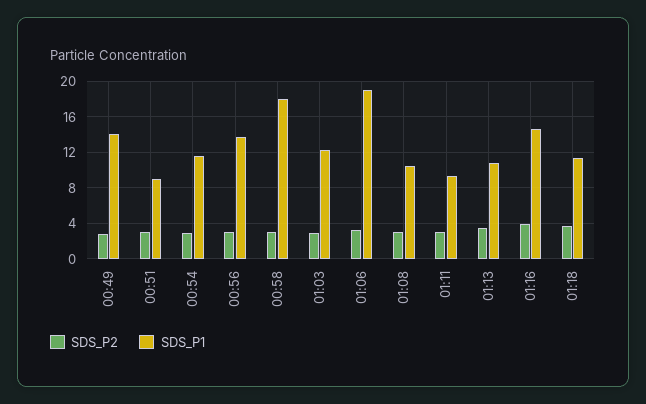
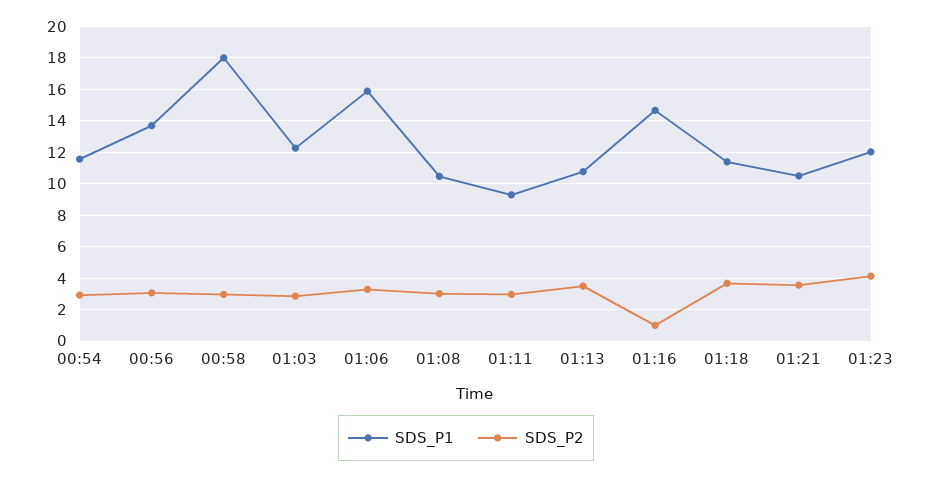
SDS_P2, 00:49: 3 -> none
SDS_P1, 00:49: 14 -> none
SDS_P2, 00:51: 3 -> none
SDS_P1, 00:51: 9 -> none
SDS_P1, 01:06: 19 -> 16
SDS_P2, 01:16: 4 -> 1
SDS_P1, 01:21: none -> 10.5
SDS_P2, 01:21: none -> 3.5
SDS_P1, 01:23: none -> 12
SDS_P2, 01:23: none -> 4

